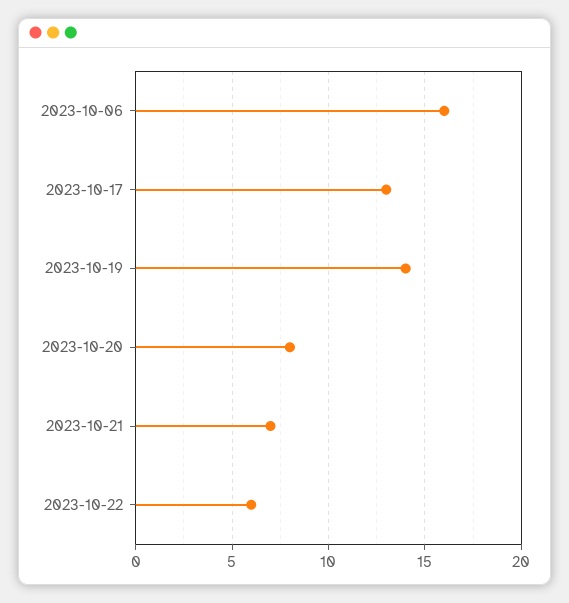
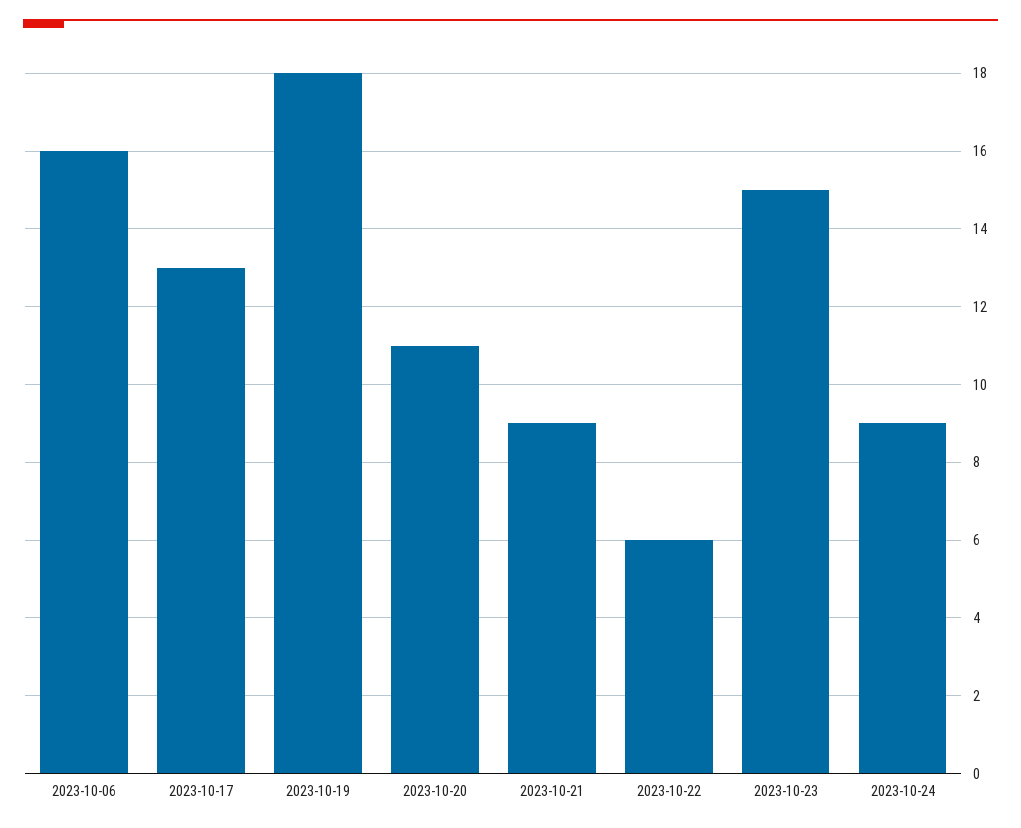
2023-10-19: 14 -> 18
2023-10-20: 8 -> 11
2023-10-21: 7 -> 9
2023-10-23: none -> 15
2023-10-24: none -> 9

